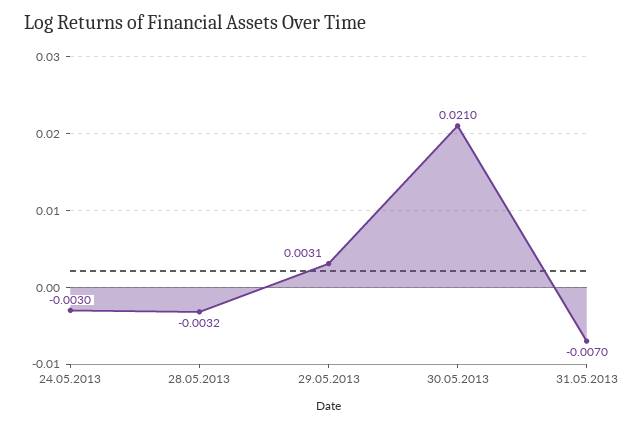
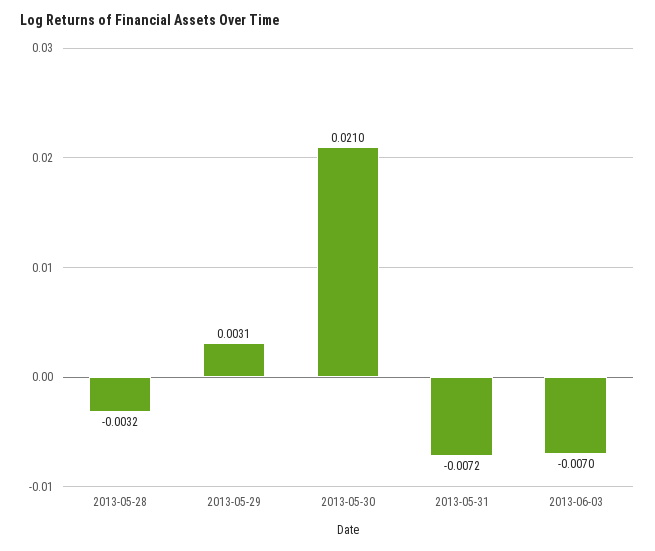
24.05.2013: -0.003 -> none
31.05.2013: -0.007 -> -0.0072
2013-06-03: none -> -0.007

